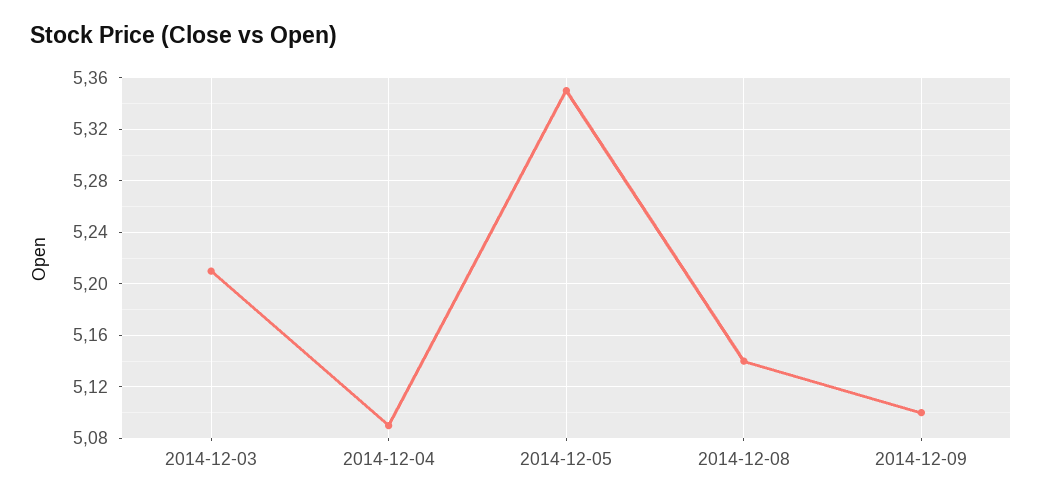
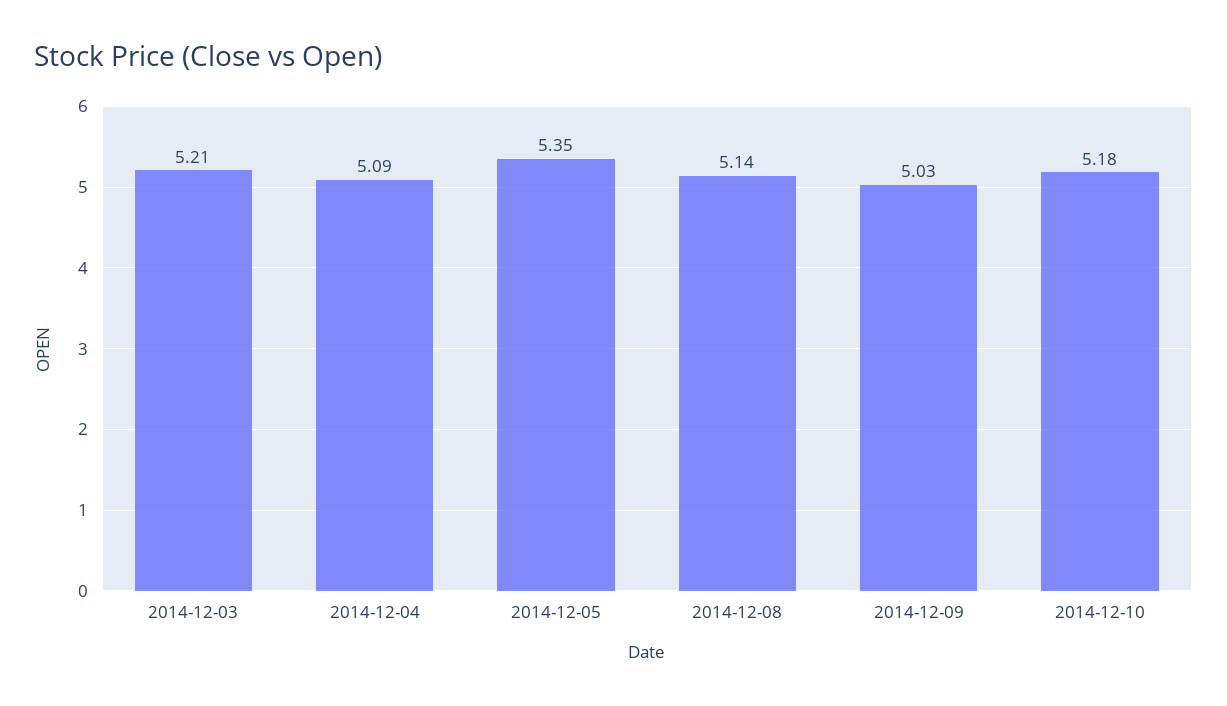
2014-12-09: 5.1 -> 5.03
2014-12-10: none -> 5.18

